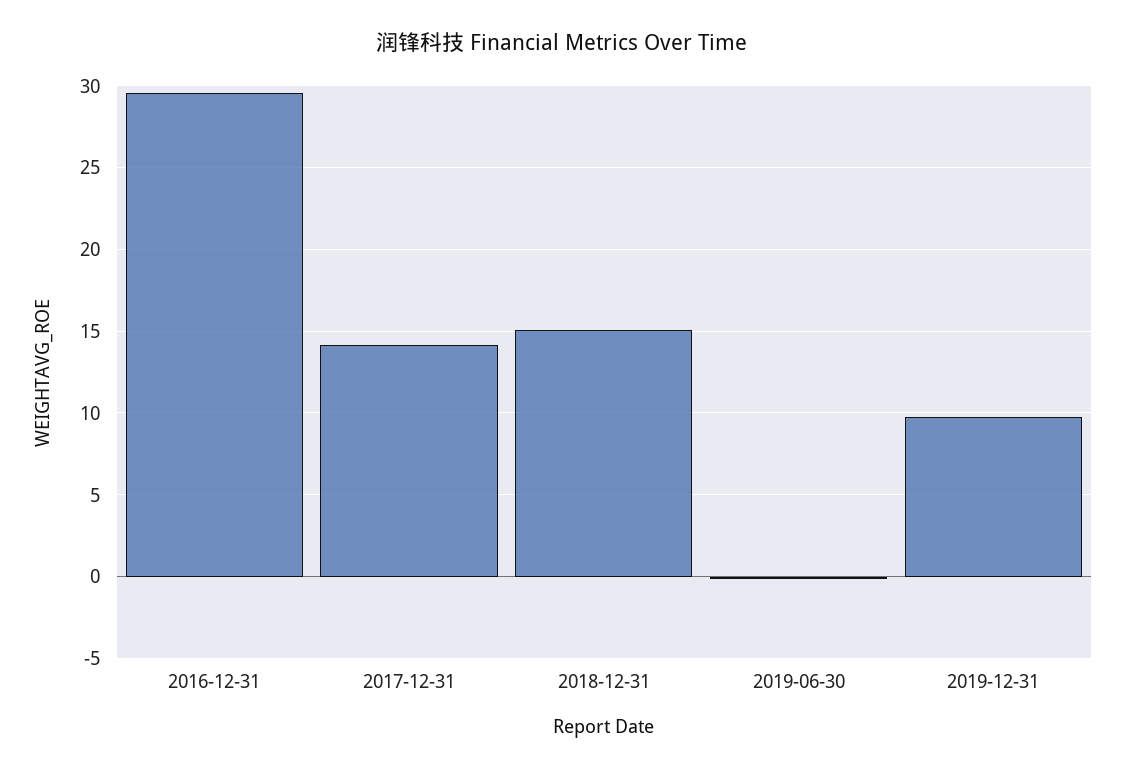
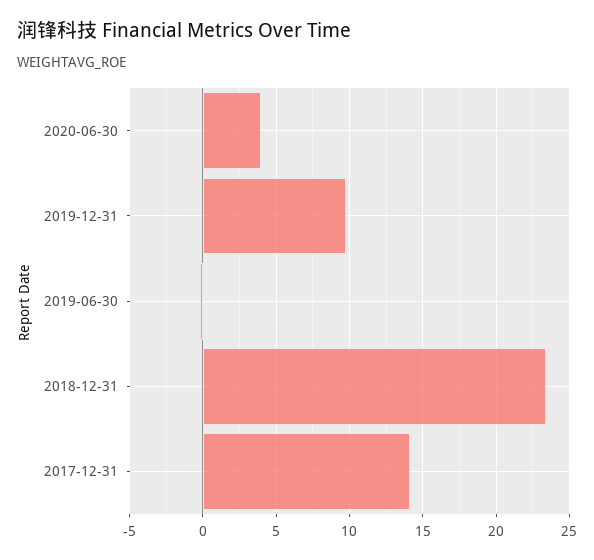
2016-12-31: 29.5 -> none
2018-12-31: 15 -> 23.5
2020-06-30: none -> 4

